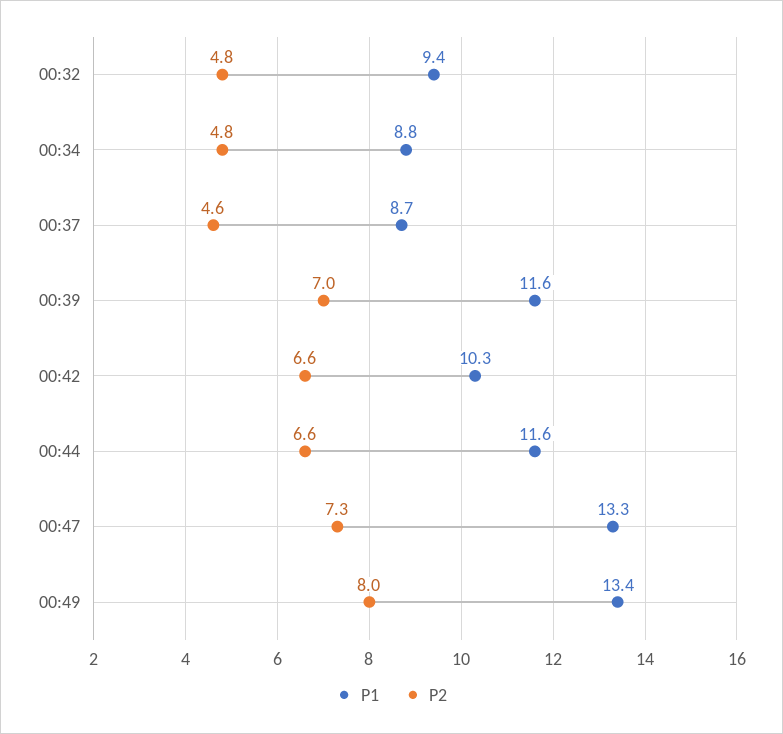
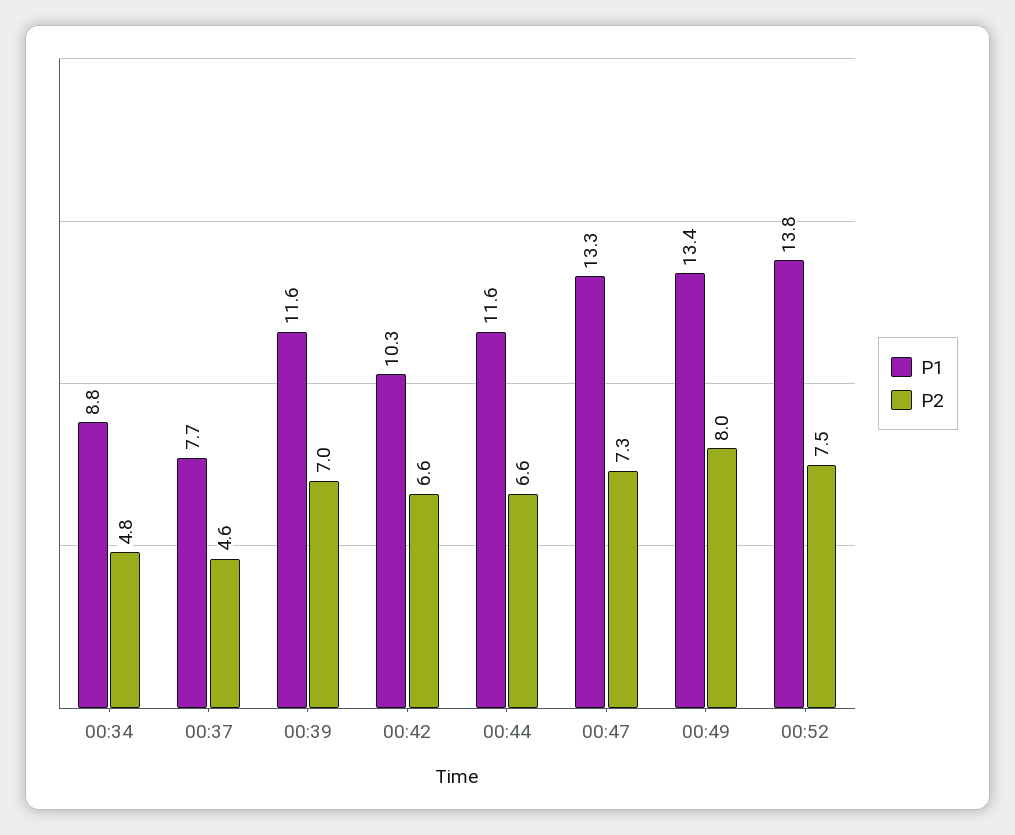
P1, 00:32: 9.4 -> none
P2, 00:32: 4.8 -> none
P1, 00:37: 8.7 -> 7.7
P1, 00:52: none -> 13.8
P2, 00:52: none -> 7.5

